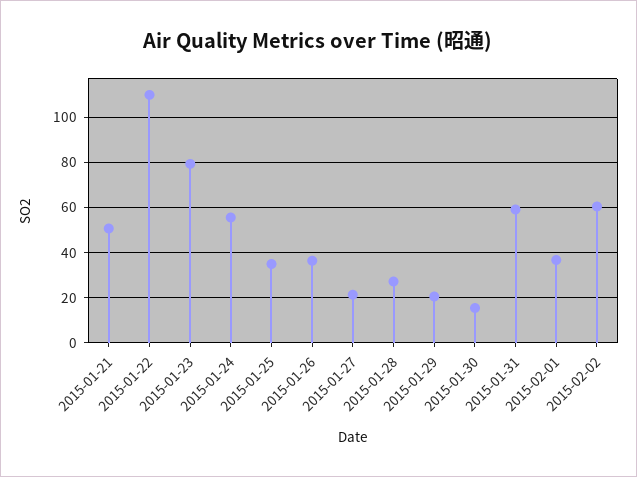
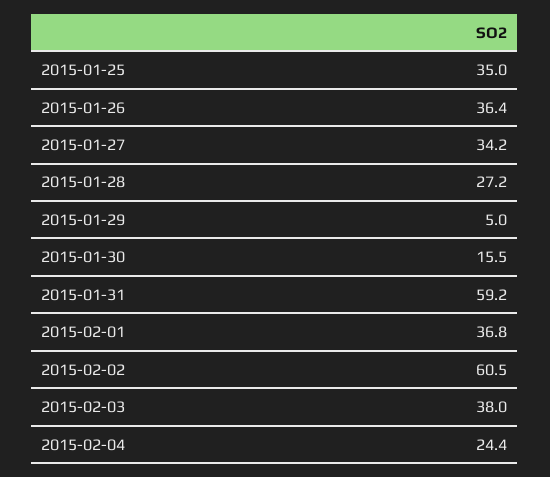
2015-01-21: 50 -> none
2015-01-22: 110 -> none
2015-01-23: 80 -> none
2015-01-24: 55 -> none
2015-01-27: 20 -> 34.2
2015-01-29: 20 -> 5
2015-02-03: none -> 38
2015-02-04: none -> 24.4

